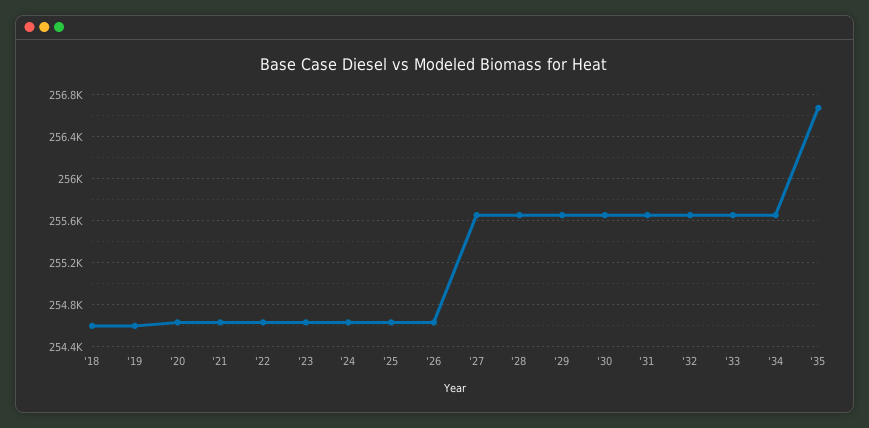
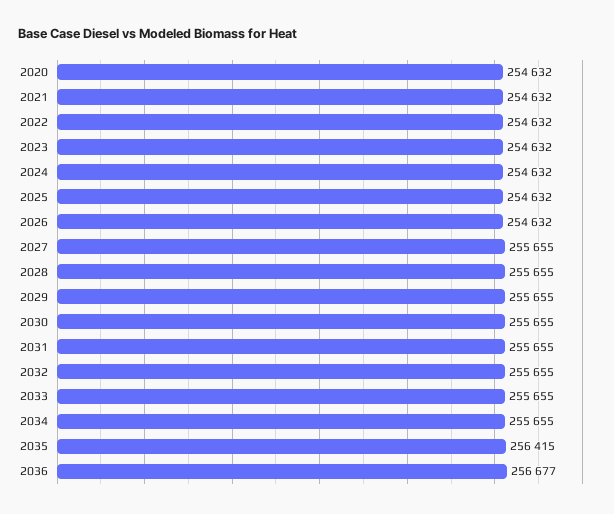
'18: 254600 -> none
'19: 254600 -> none
'35: 256700 -> 256415
2036: none -> 256677

